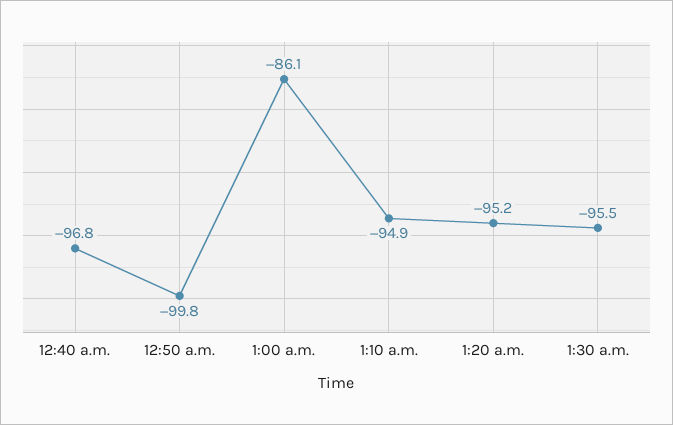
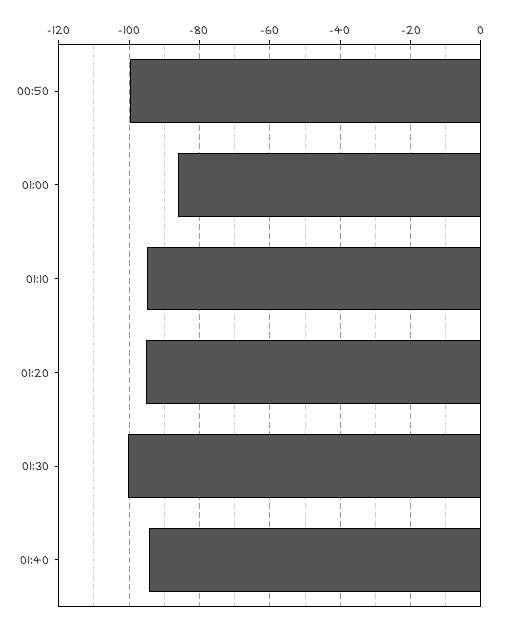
12:40 a.m.: -96.8 -> none
1:30 a.m.: -95.5 -> -100
01:40: none -> -94

